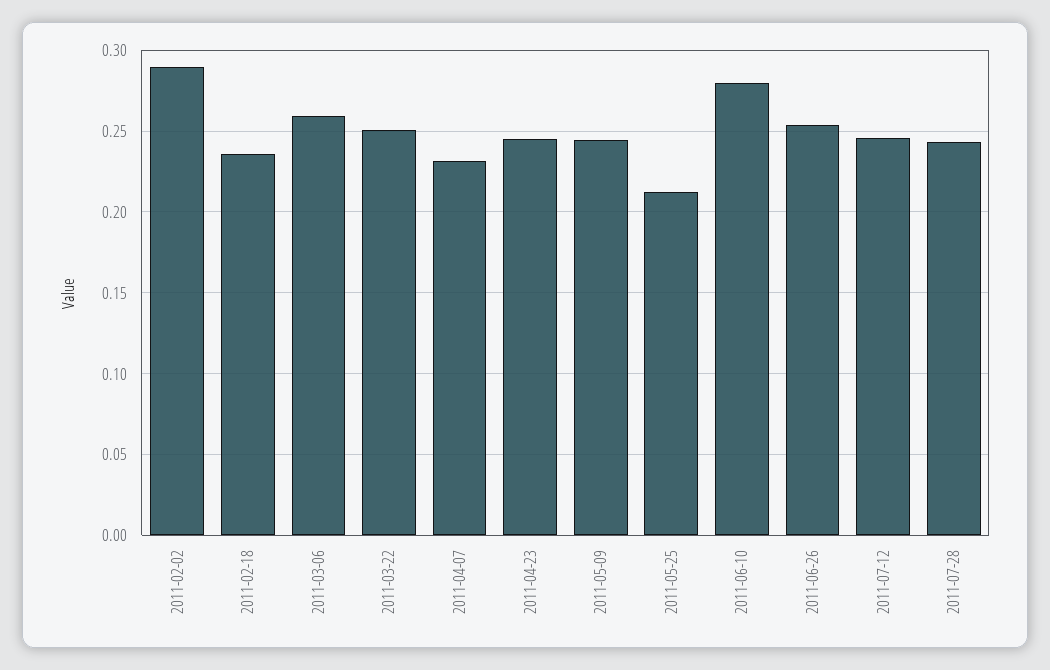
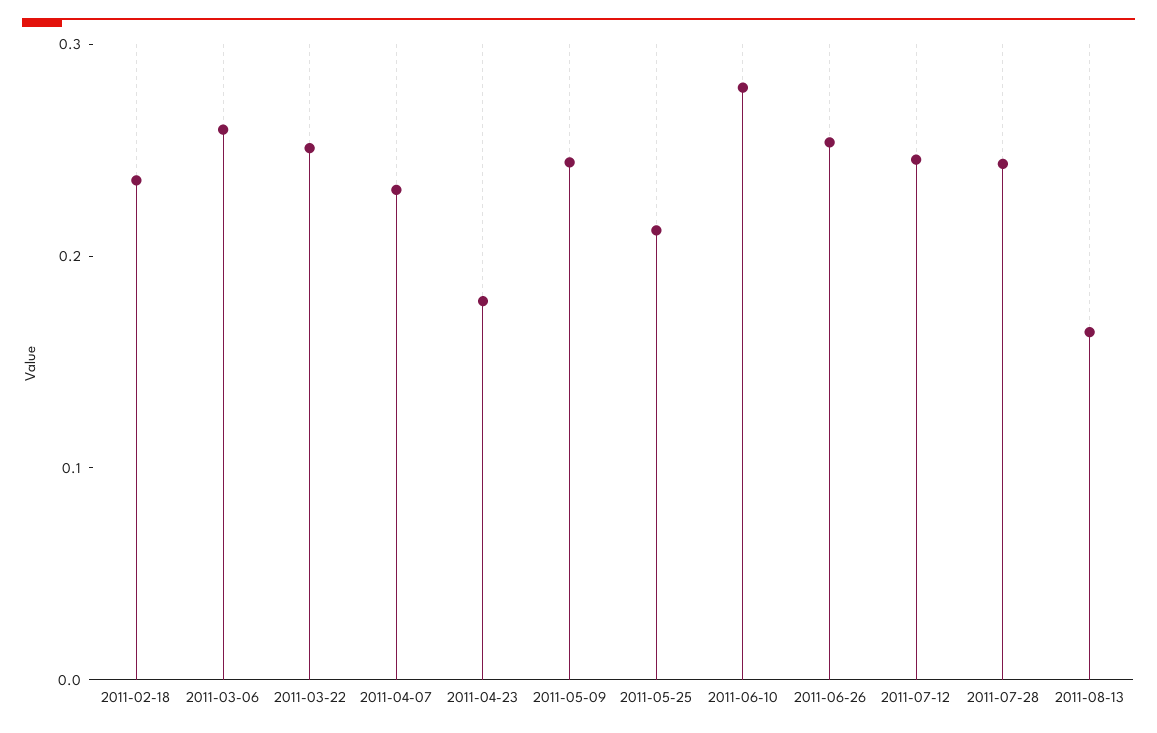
2011-02-02: 0.29 -> none
2011-04-23: 0.245 -> 0.18
2011-08-13: none -> 0.16

